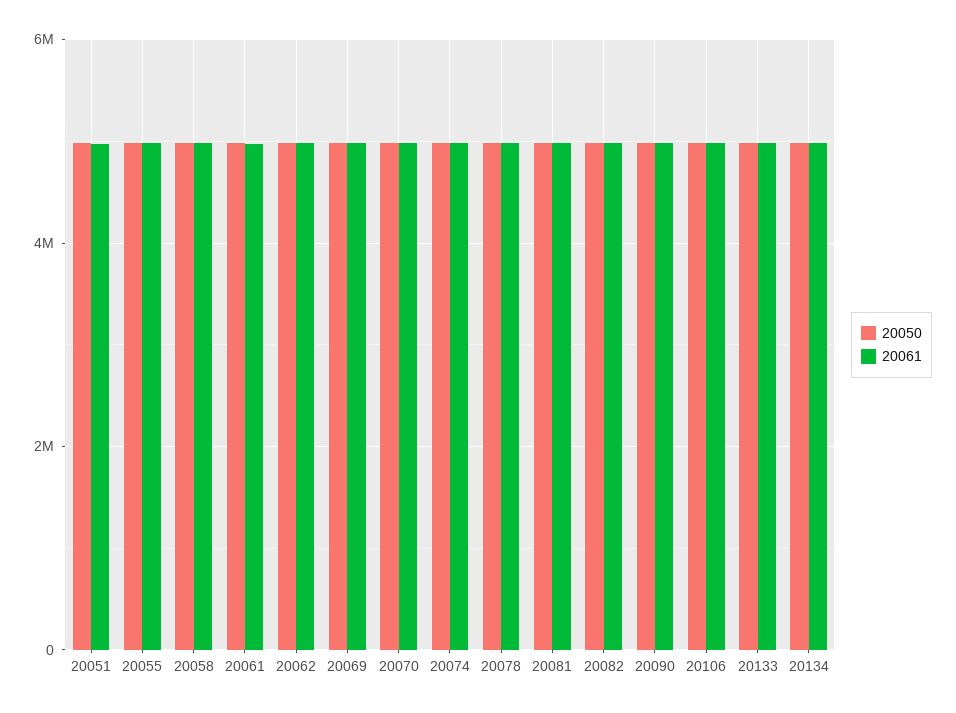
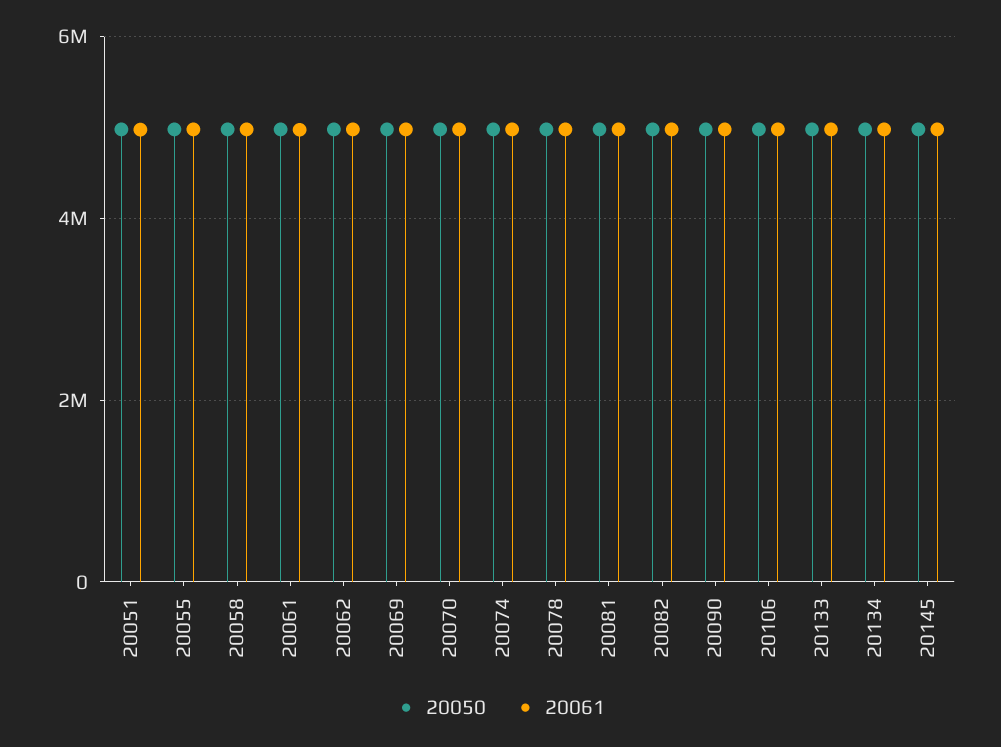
20050, 20145: none -> 5000000
20061, 20145: none -> 5000000

